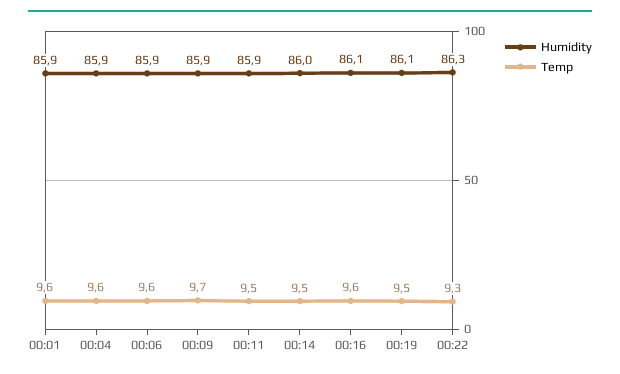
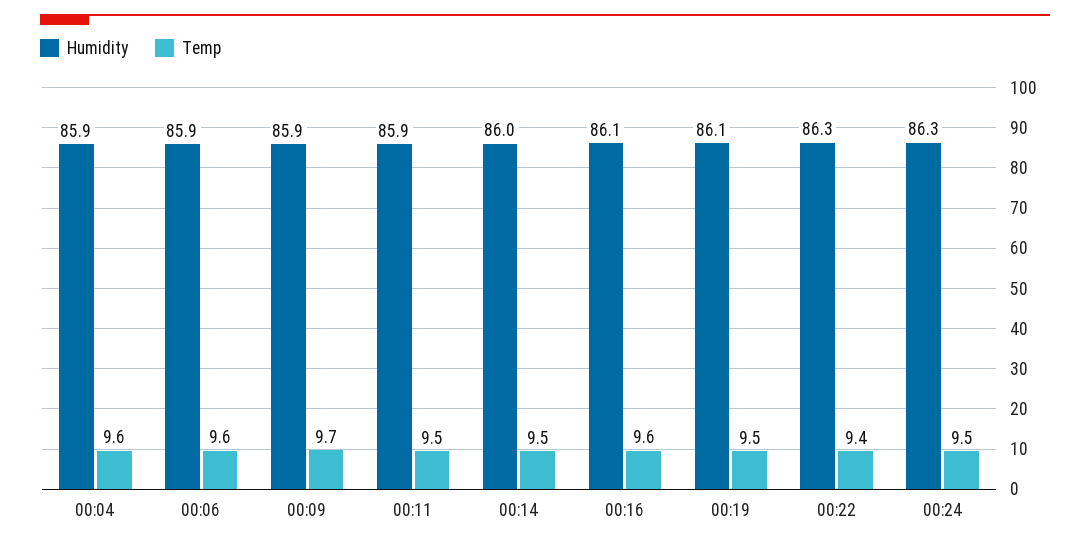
Humidity, 00:01: 85.9 -> none
Temp, 00:01: 9.6 -> none
Temp, 00:22: 9.3 -> 9.4
Humidity, 00:24: none -> 86.3
Temp, 00:24: none -> 9.5

